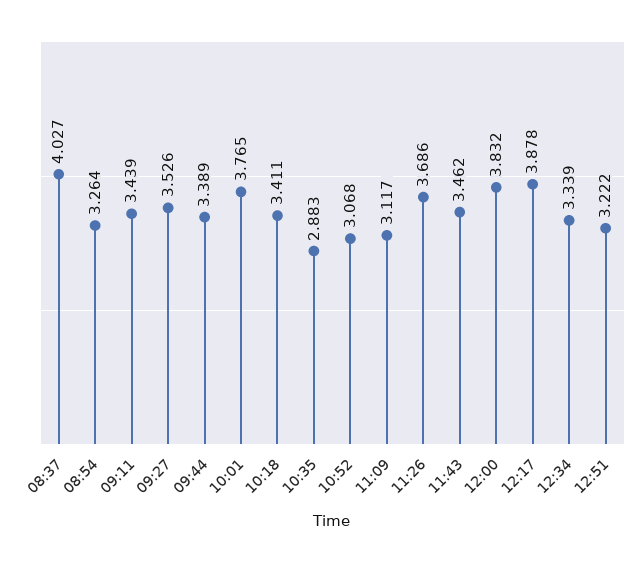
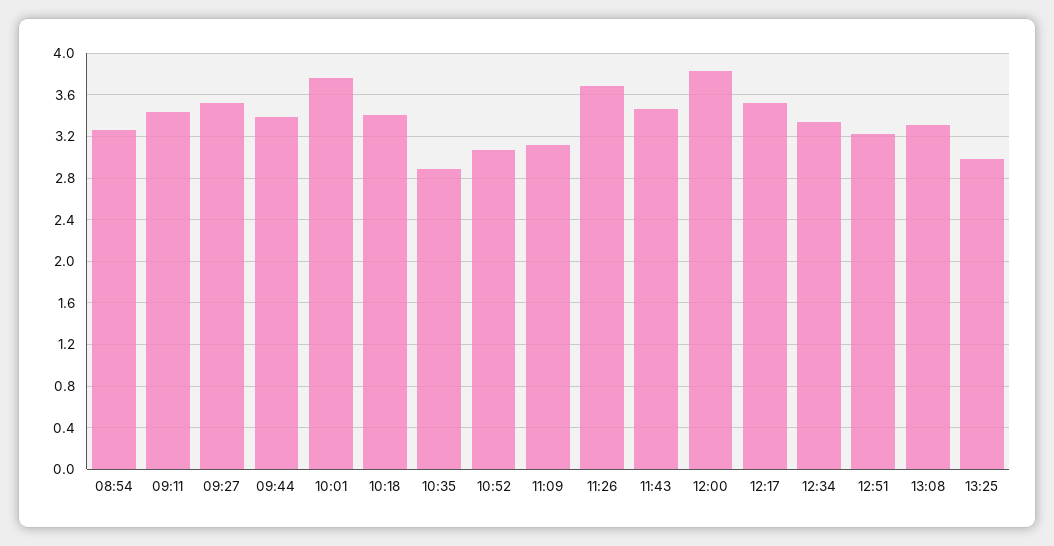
08:37: 4.027 -> none
12:17: 3.878 -> 3.5
13:08: none -> 3.3
13:25: none -> 3

